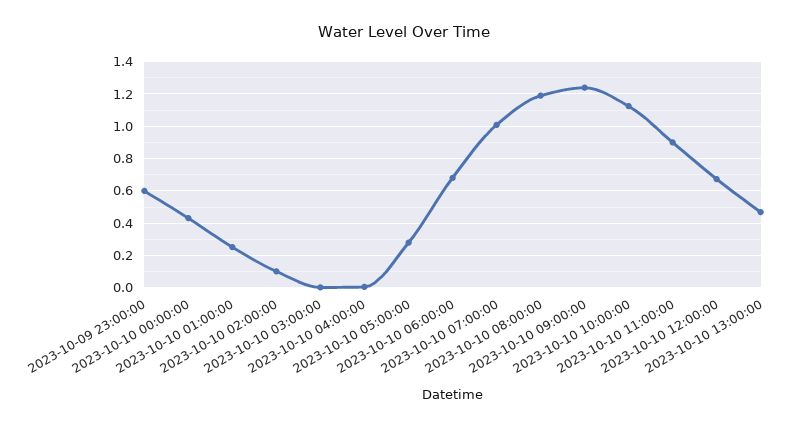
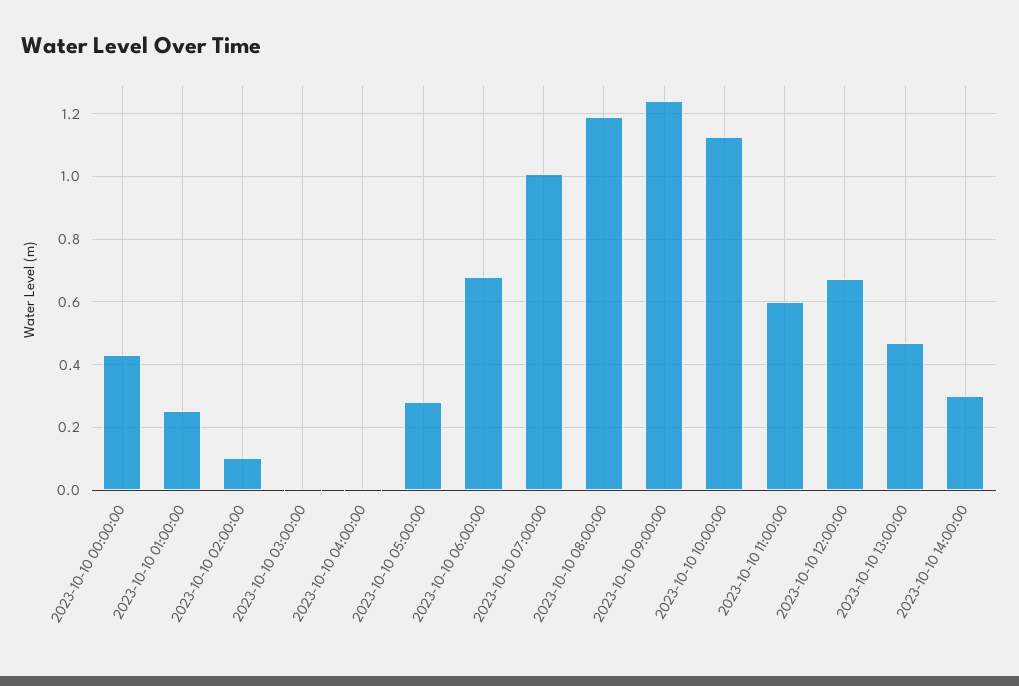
2023-10-09 23:00:00: 0.6 -> none
2023-10-10 11:00:00: 0.9 -> 0.6
2023-10-10 14:00:00: none -> 0.3

